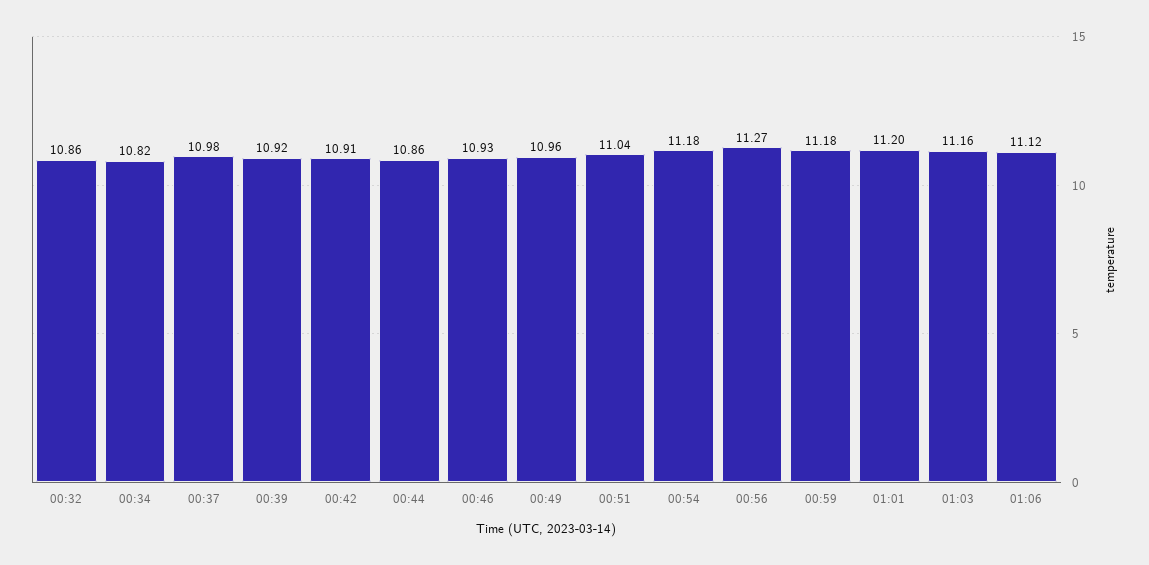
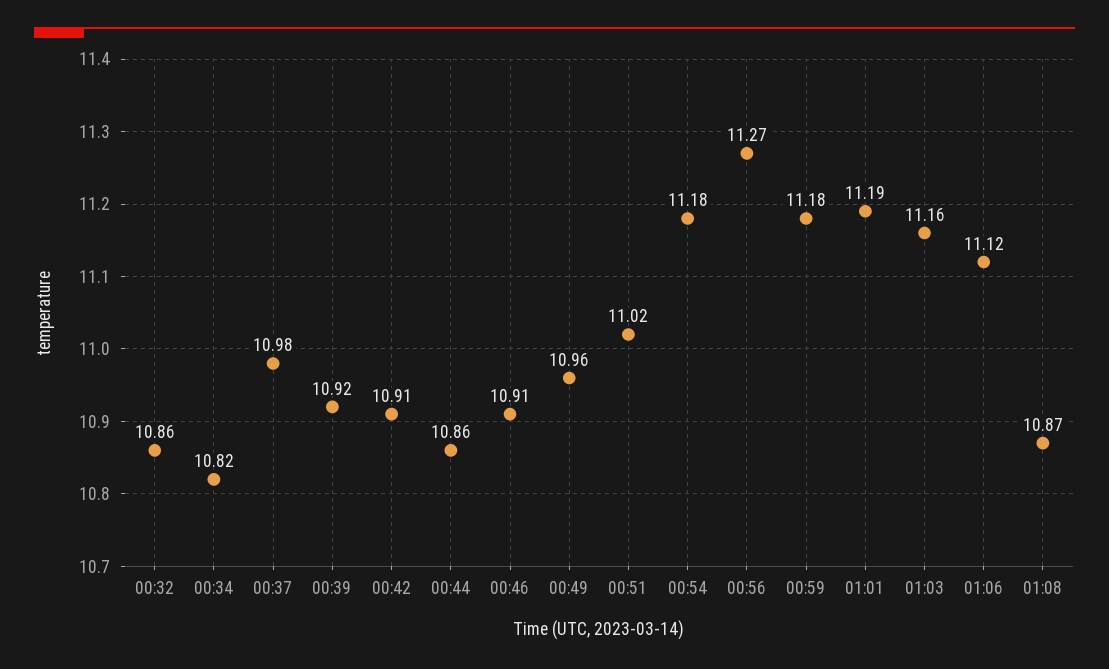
00:46: 10.93 -> 10.91
00:51: 11.04 -> 11.02
01:01: 11.2 -> 11.19
01:08: none -> 10.87

